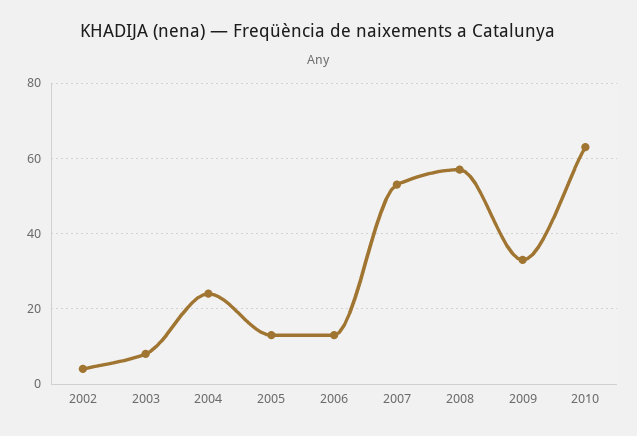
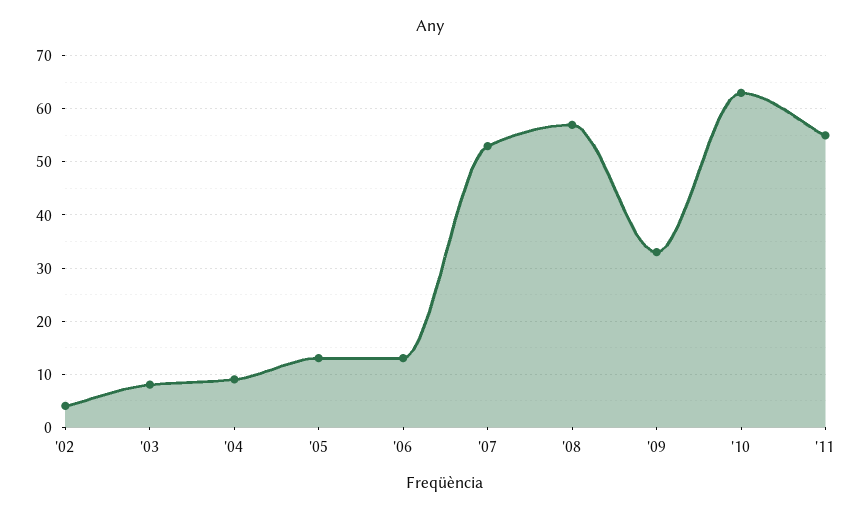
2004: 25 -> 10
'11: none -> 55

